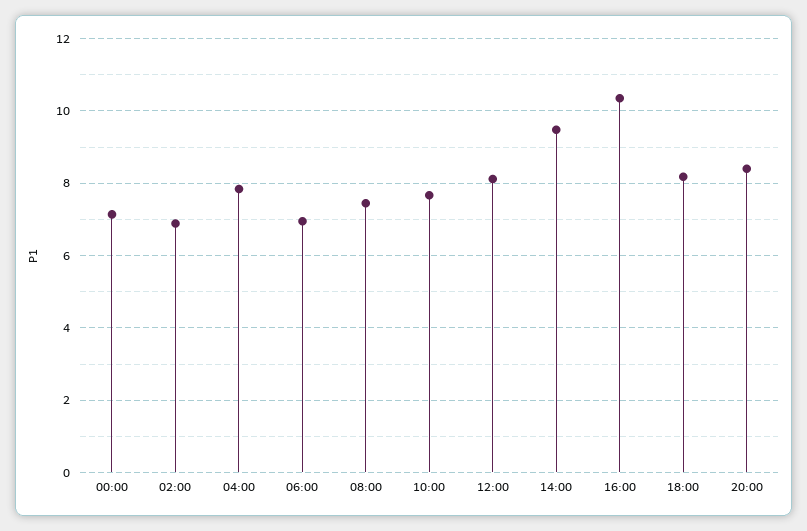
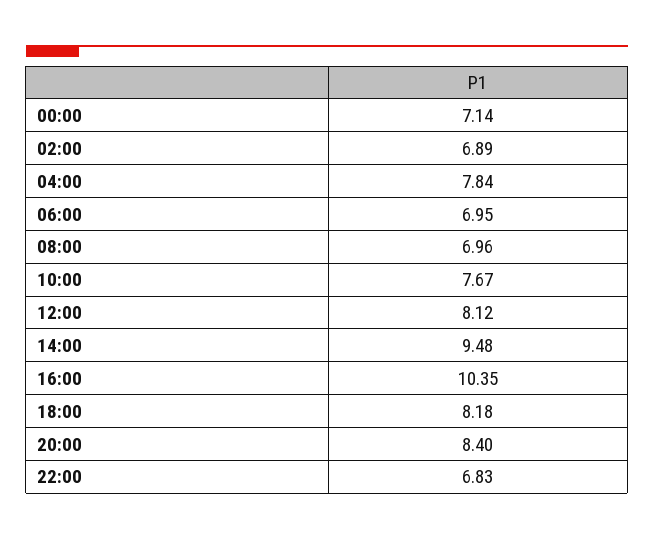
08:00: 7.4 -> 6.96
22:00: none -> 6.83

